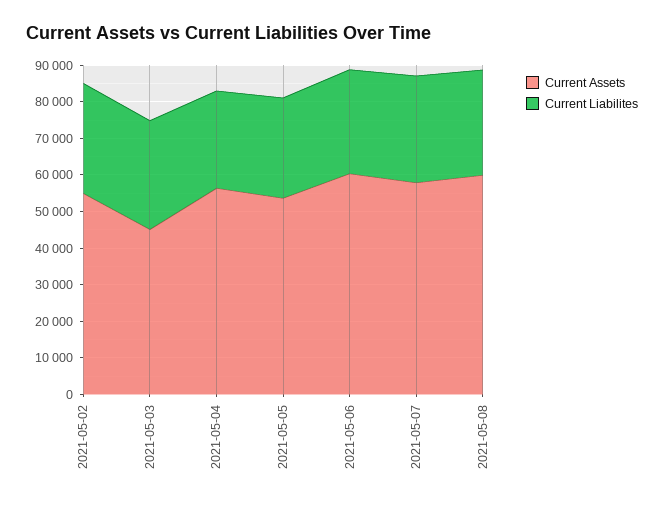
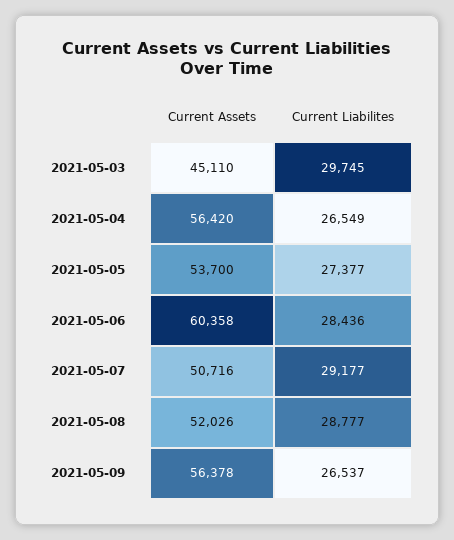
Current Assets, 2021-05-02: 55000 -> none
Current Liabilites, 2021-05-02: 30000 -> none
Current Assets, 2021-05-07: 57500 -> 50716
Current Assets, 2021-05-08: 60000 -> 52026
Current Assets, 2021-05-09: none -> 56378
Current Liabilites, 2021-05-09: none -> 26537

